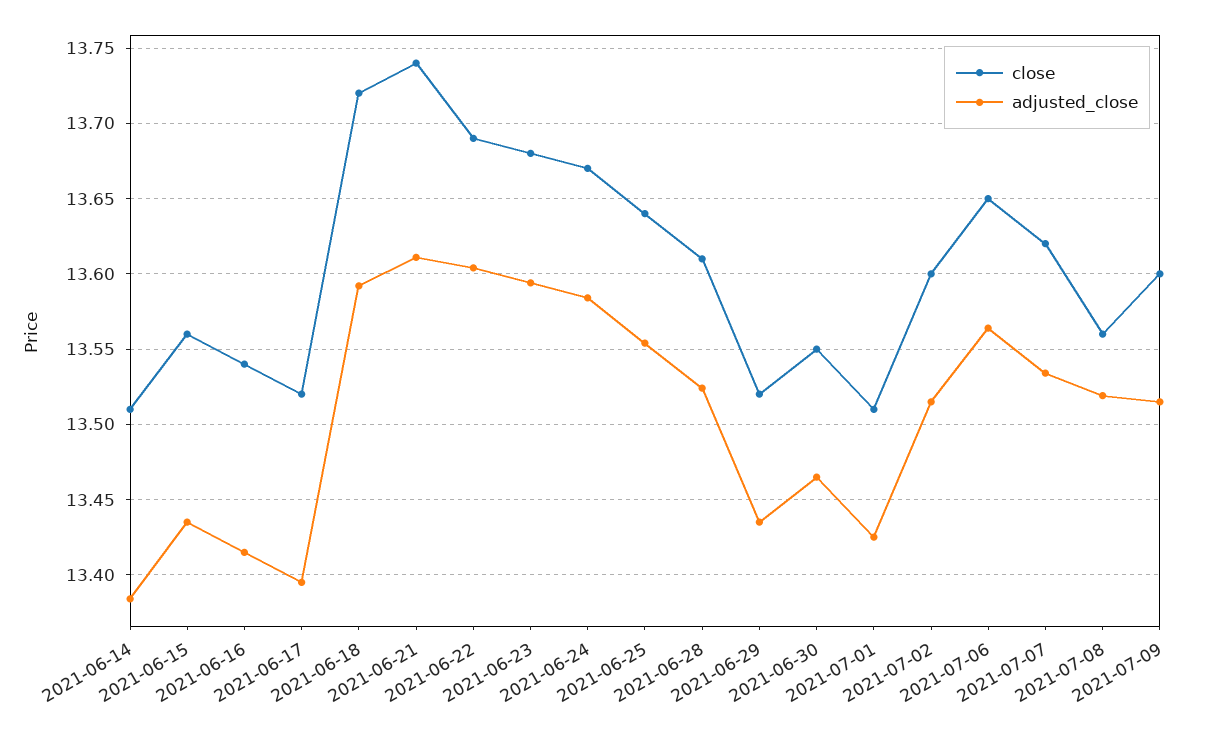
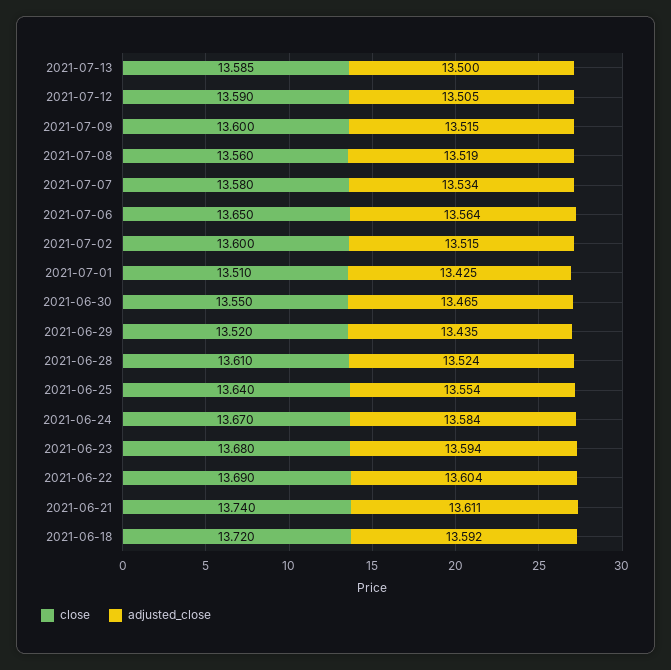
close, 2021-06-14: 13.51 -> none
adjusted_close, 2021-06-14: 13.385 -> none
close, 2021-06-15: 13.56 -> none
adjusted_close, 2021-06-15: 13.435 -> none
close, 2021-06-16: 13.54 -> none
adjusted_close, 2021-06-16: 13.415 -> none
close, 2021-06-17: 13.52 -> none
adjusted_close, 2021-06-17: 13.395 -> none
close, 2021-07-07: 13.62 -> 13.58
close, 2021-07-13: none -> 13.585
adjusted_close, 2021-07-13: none -> 13.5
close, 2021-07-12: none -> 13.59
adjusted_close, 2021-07-12: none -> 13.505

